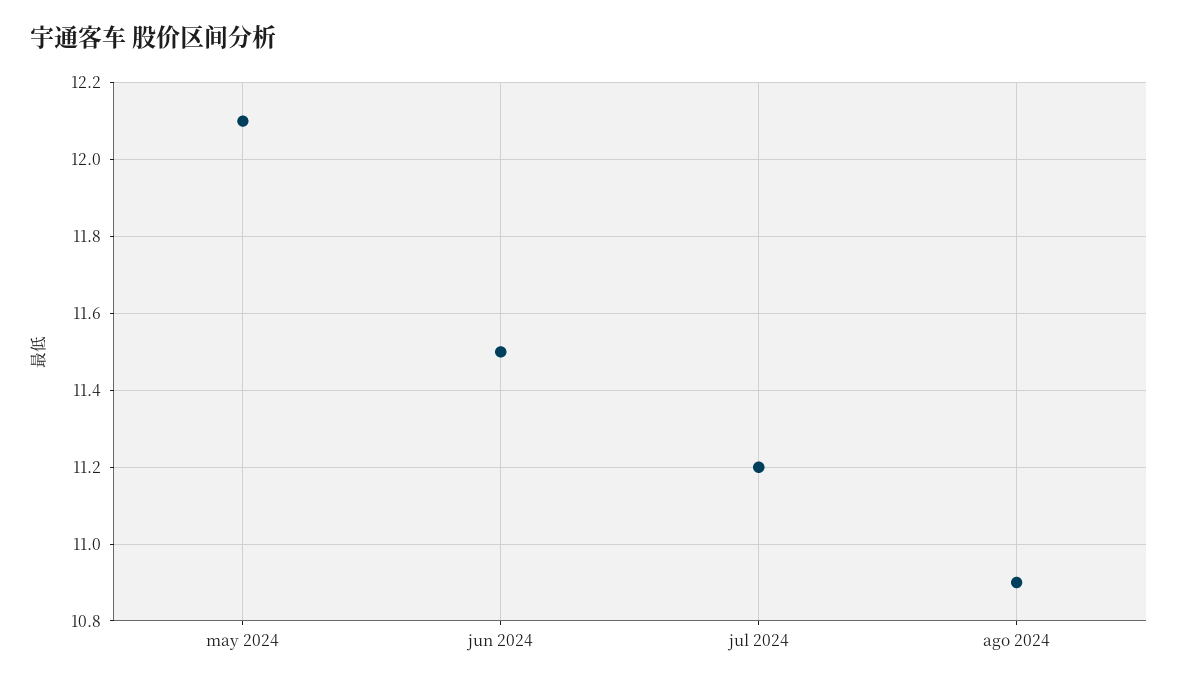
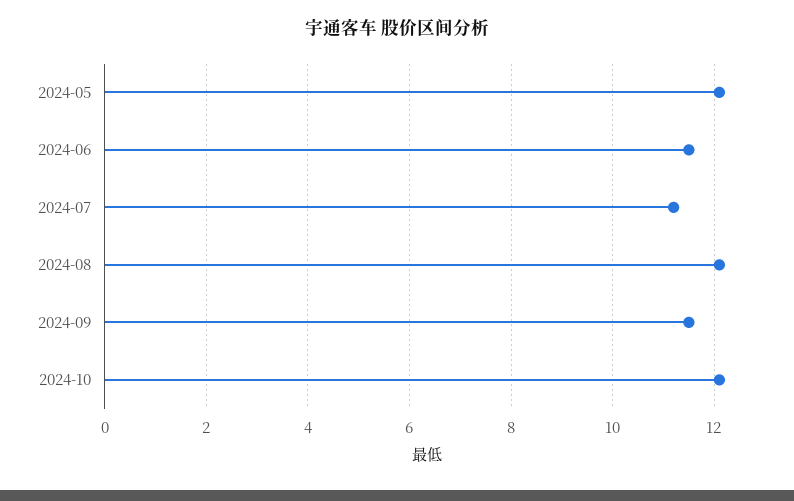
ago 2024: 10.9 -> 12
2024-09: none -> 11.5
2024-10: none -> 12

